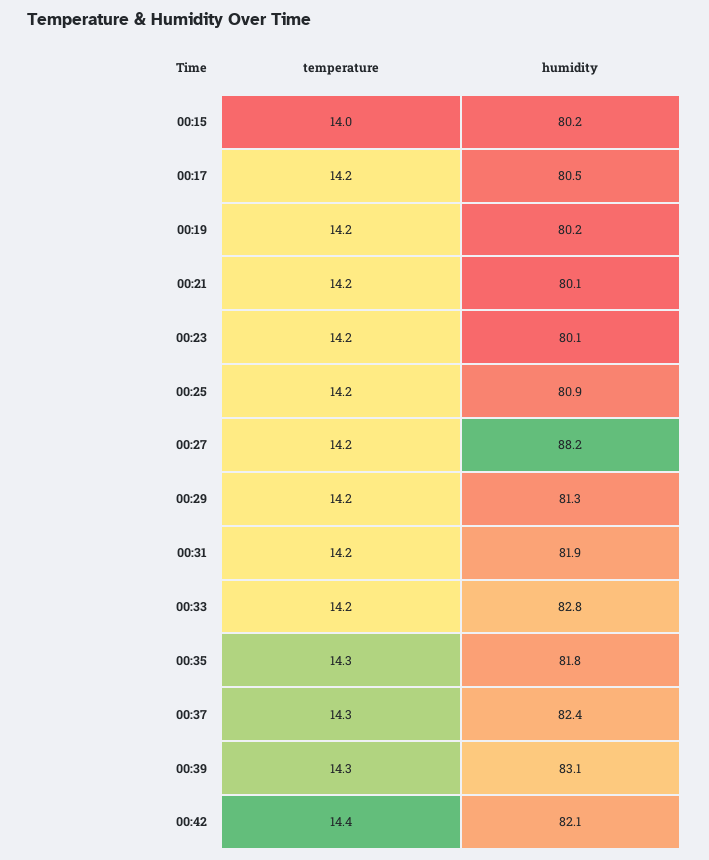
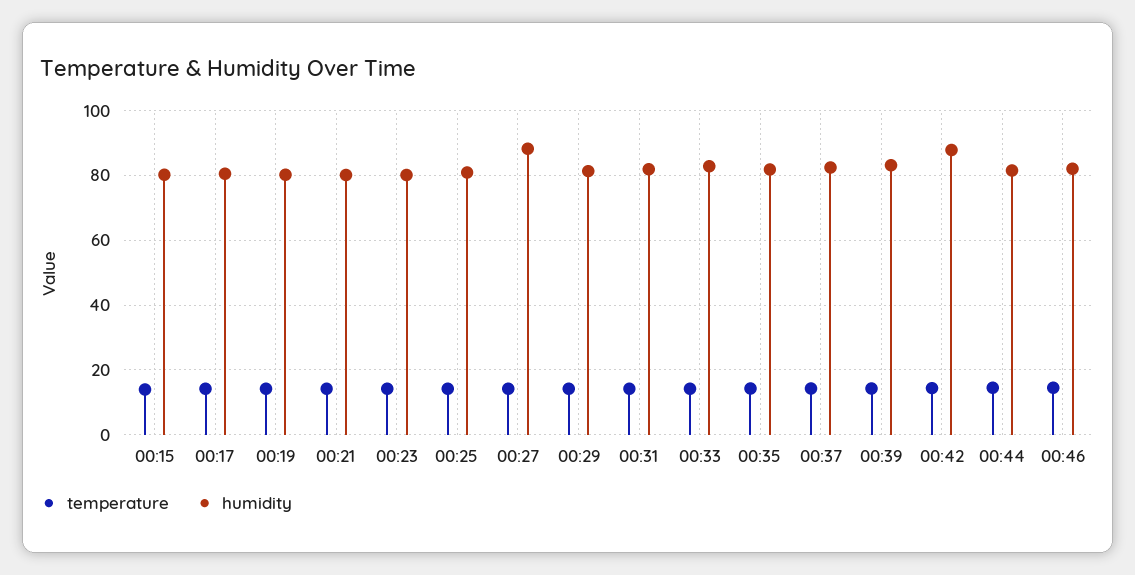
humidity, 00:42: 82.1 -> 88
temperature, 00:44: none -> 14
humidity, 00:44: none -> 82
temperature, 00:46: none -> 14
humidity, 00:46: none -> 82

